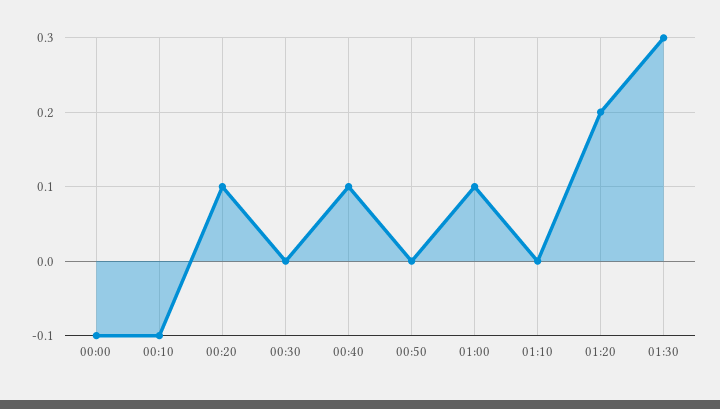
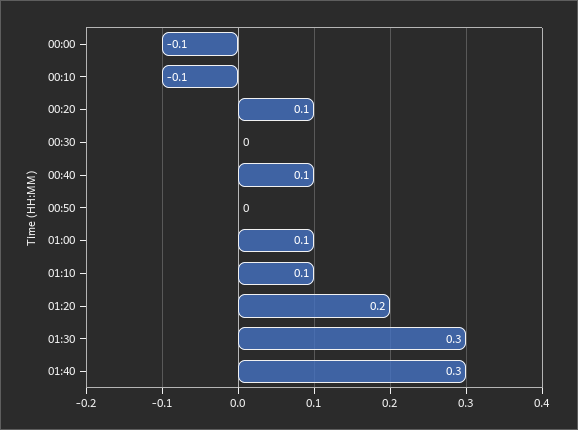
01:10: 0 -> 0.1
01:40: none -> 0.3

